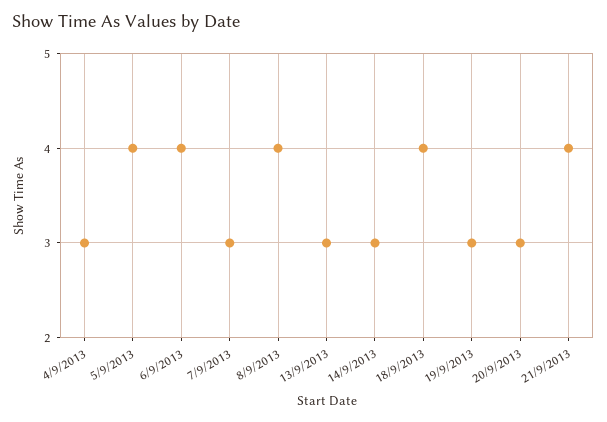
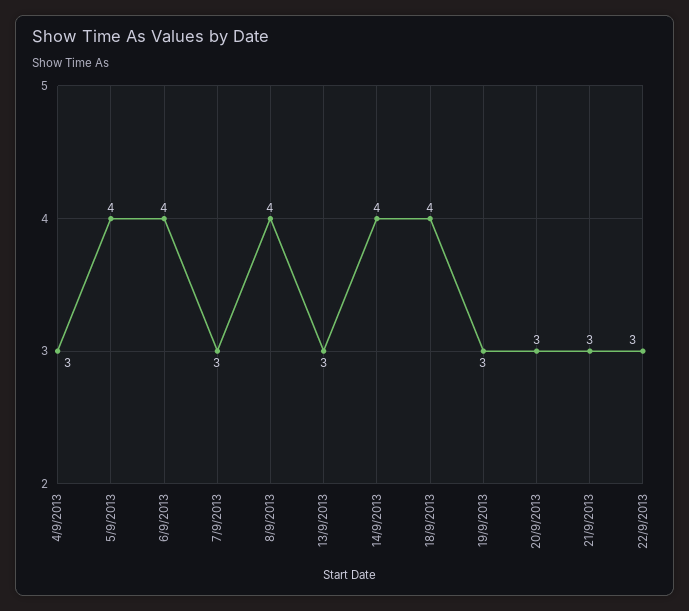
14/9/2013: 3 -> 4
21/9/2013: 4 -> 3
22/9/2013: none -> 3

